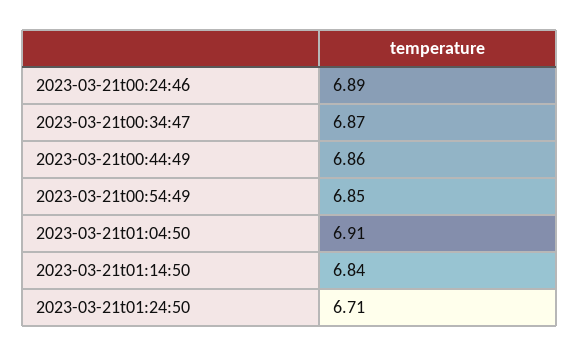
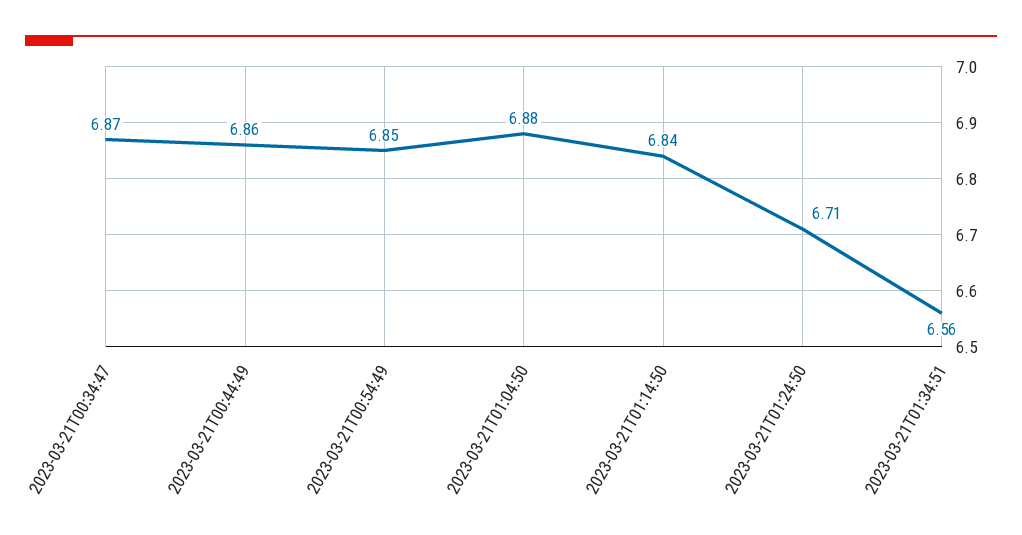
2023-03-21t00:24:46: 6.89 -> none
2023-03-21t01:04:50: 6.91 -> 6.88
2023-03-21T01:34:51: none -> 6.56

